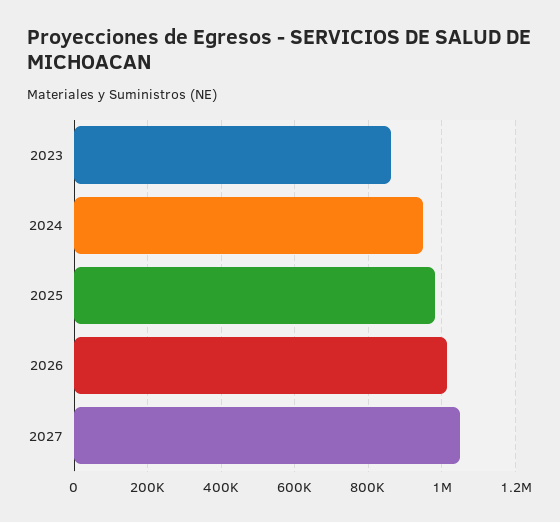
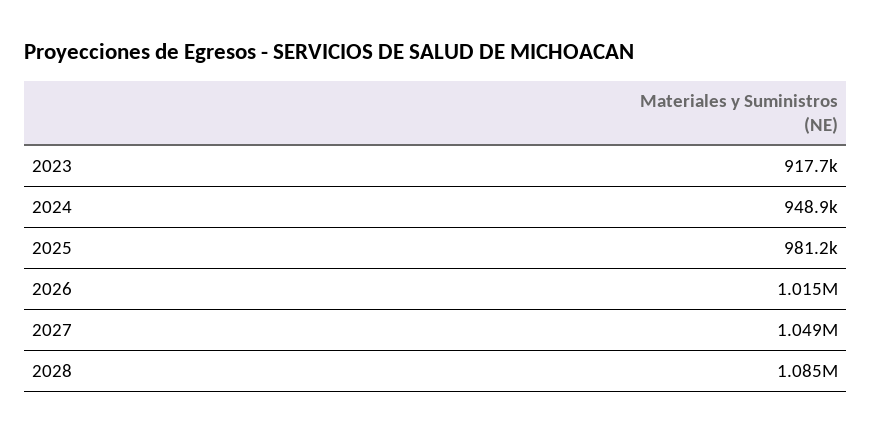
2023: 860000 -> 917700
2028: none -> 1085000

